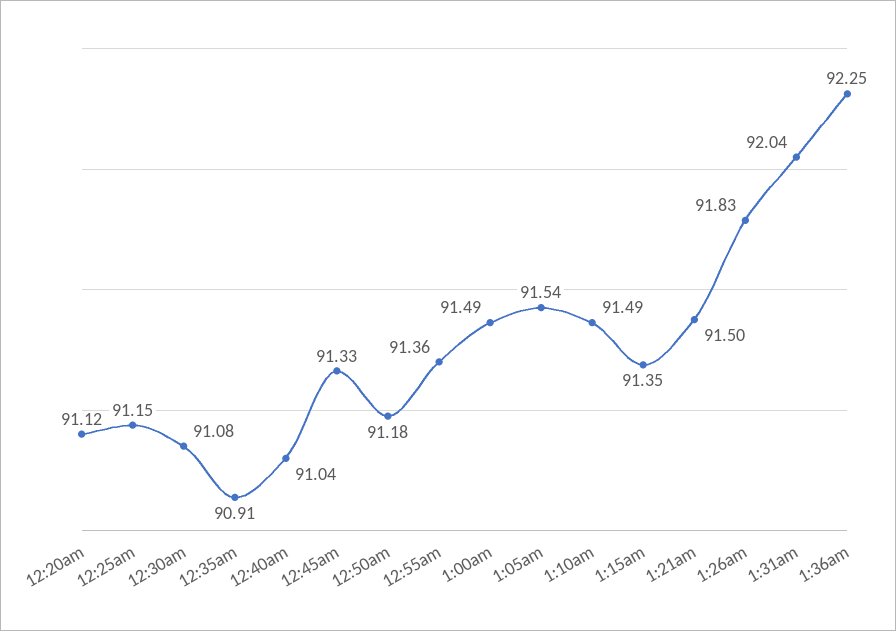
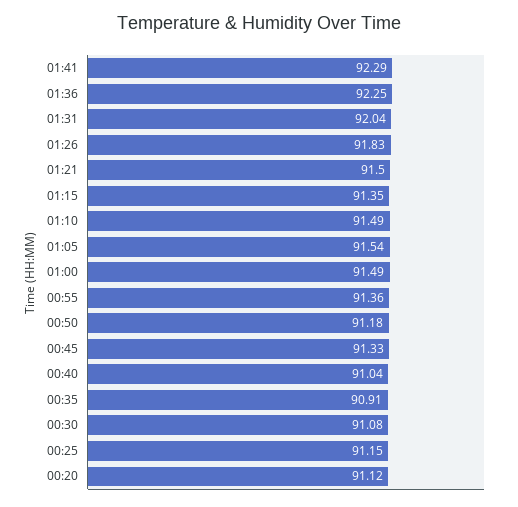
01:41: none -> 92.29

